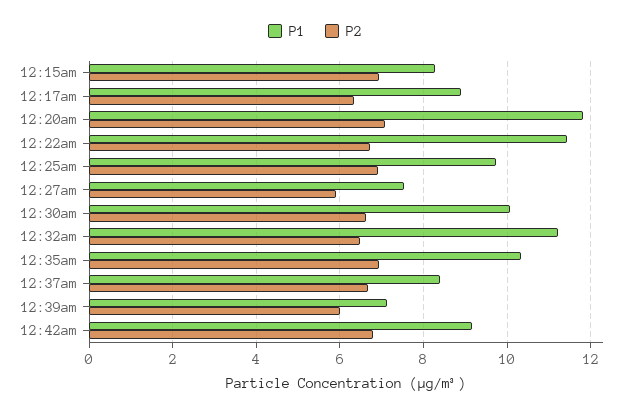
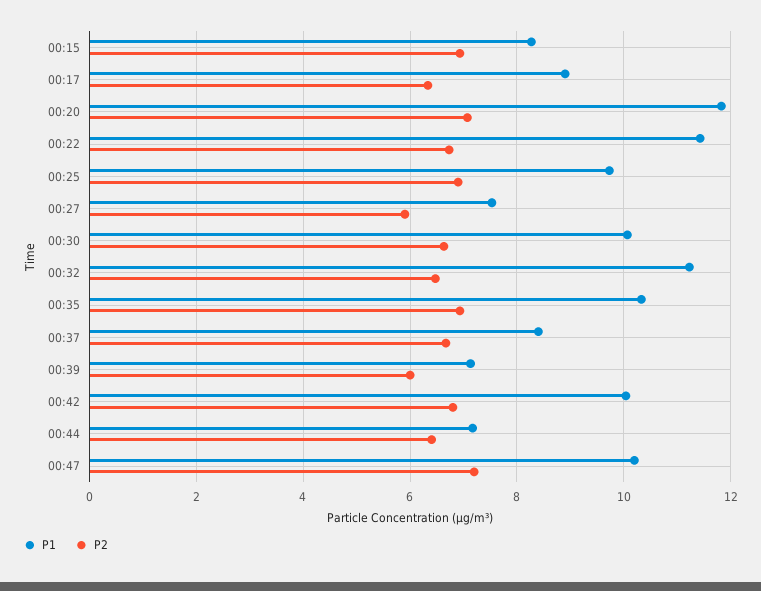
P1, 12:42am: 9.2 -> 10
P1, 00:44: none -> 7.2
P2, 00:44: none -> 6.4
P1, 00:47: none -> 10.2
P2, 00:47: none -> 7.2

